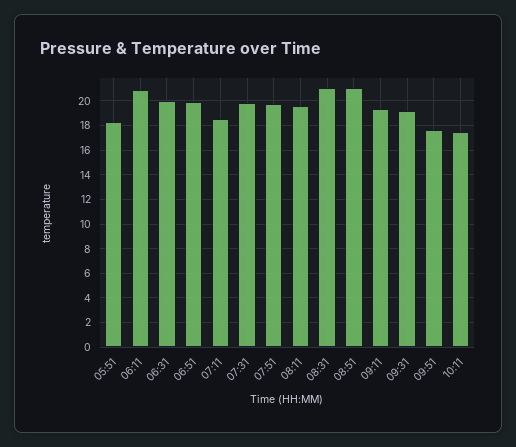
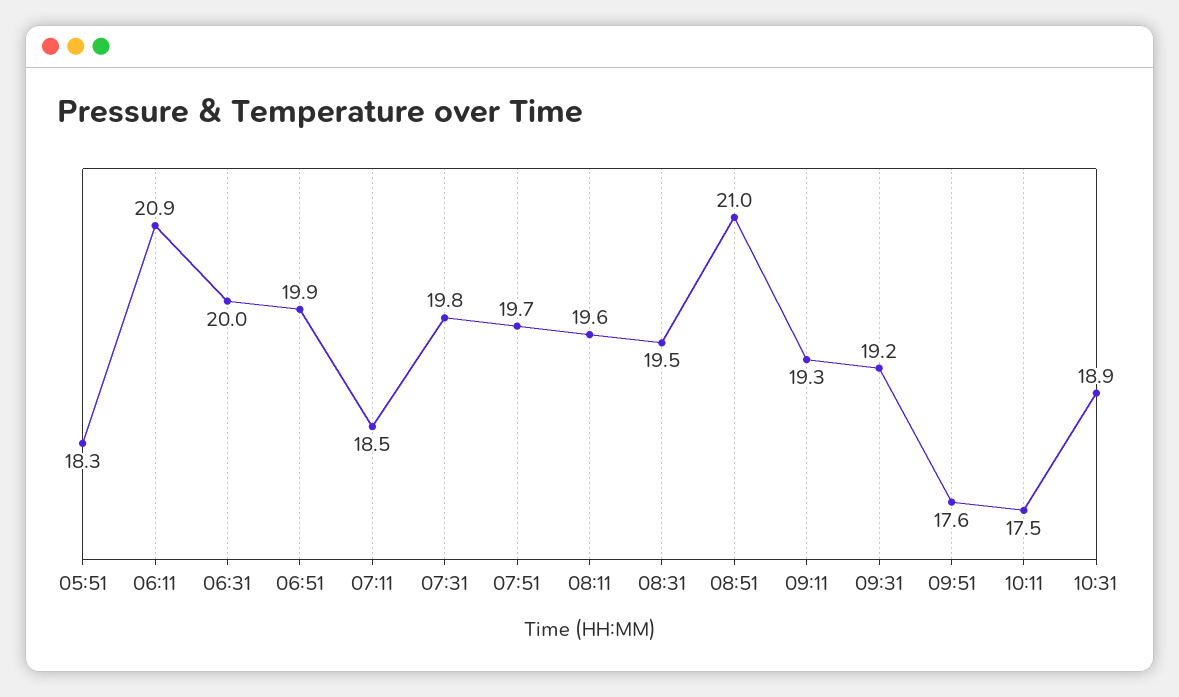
08:31: 21 -> 19.5
10:31: none -> 18.9

